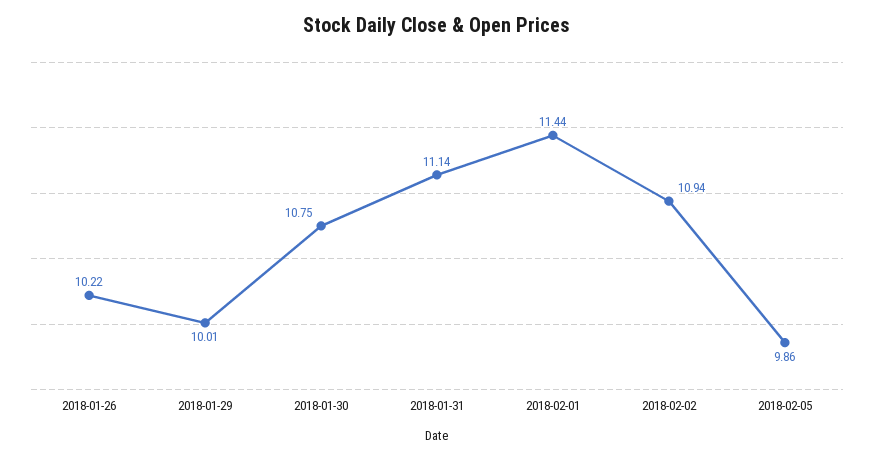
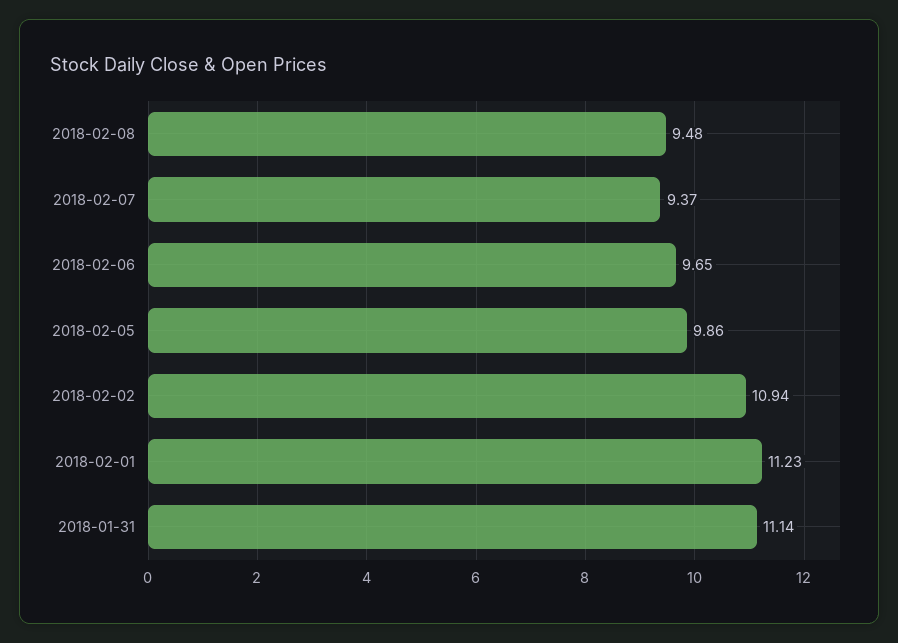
2018-01-26: 10.22 -> none
2018-01-29: 10.01 -> none
2018-01-30: 10.75 -> none
2018-02-01: 11.44 -> 11.23
2018-02-08: none -> 9.48
2018-02-07: none -> 9.37
2018-02-06: none -> 9.65

